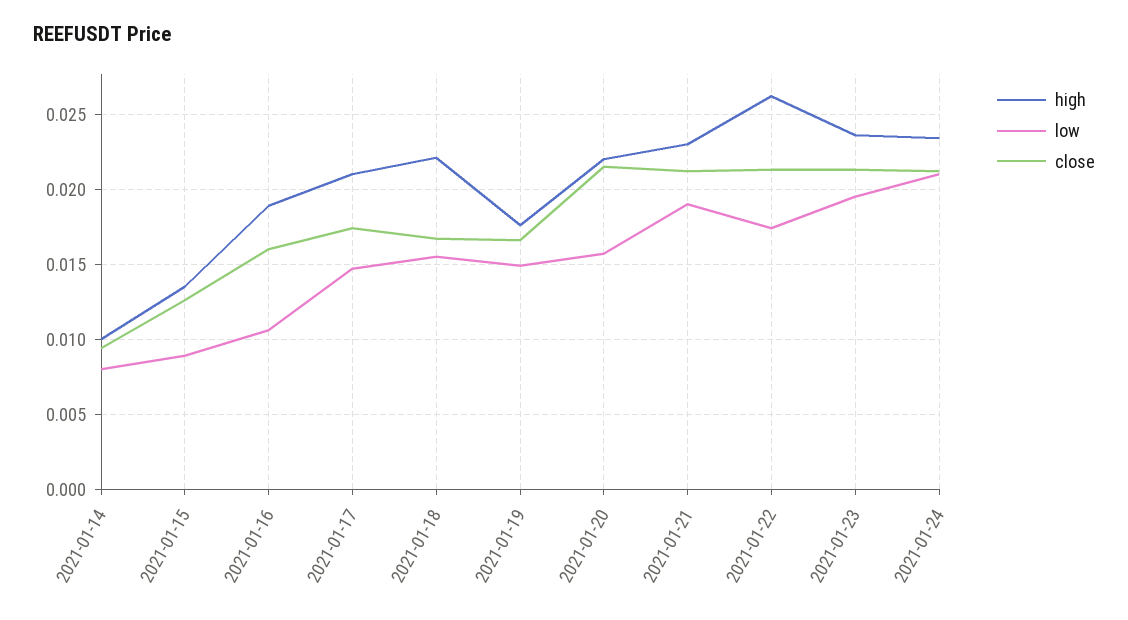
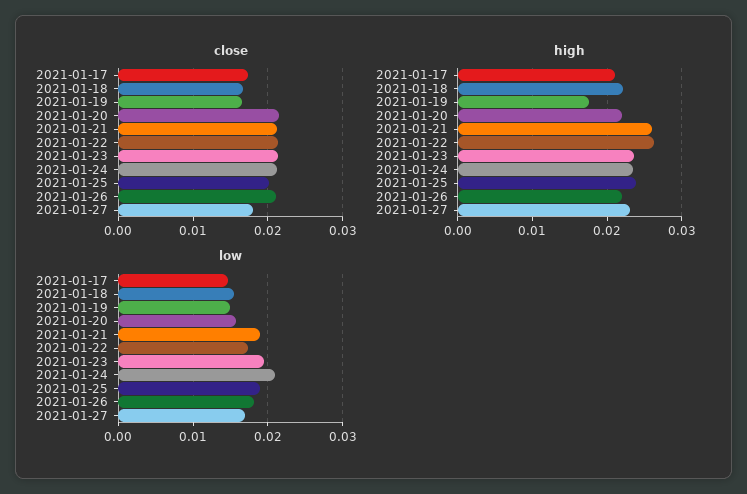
high, 2021-01-14: 0.01 -> none
low, 2021-01-14: 0.008 -> none
close, 2021-01-14: 0.0095 -> none
high, 2021-01-15: 0.0135 -> none
low, 2021-01-15: 0.009 -> none
close, 2021-01-15: 0.0125 -> none
high, 2021-01-16: 0.019 -> none
low, 2021-01-16: 0.0105 -> none
close, 2021-01-16: 0.016 -> none
high, 2021-01-21: 0.023 -> 0.026
close, 2021-01-25: none -> 0.02
close, 2021-01-26: none -> 0.021
close, 2021-01-27: none -> 0.018
high, 2021-01-25: none -> 0.024
high, 2021-01-26: none -> 0.022
high, 2021-01-27: none -> 0.023
low, 2021-01-25: none -> 0.019
low, 2021-01-26: none -> 0.018
low, 2021-01-27: none -> 0.017

